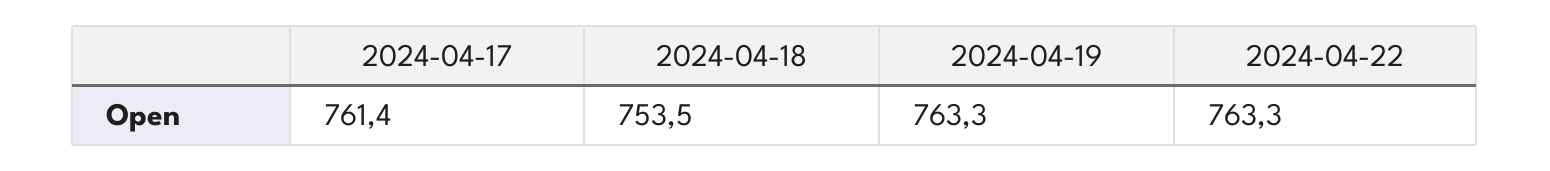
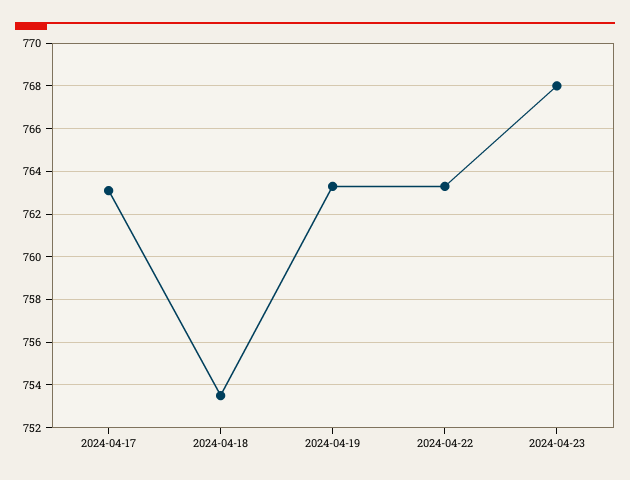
2024-04-17: 761.4 -> 763
2024-04-23: none -> 768

